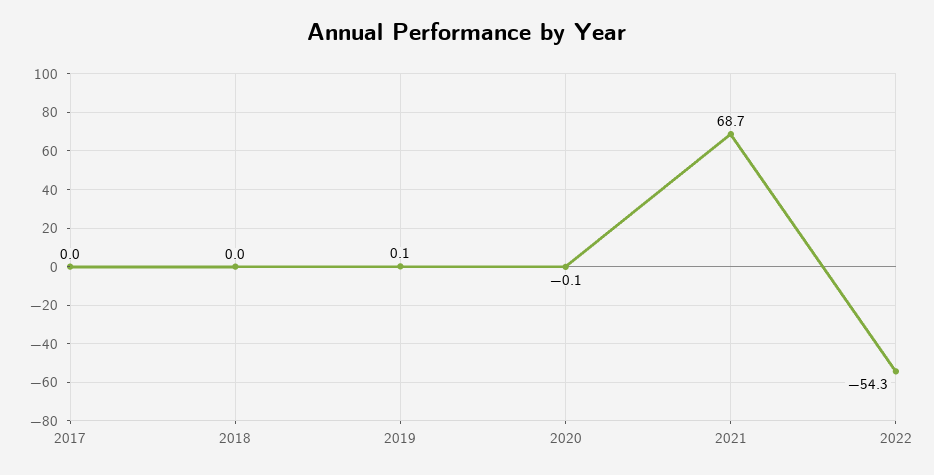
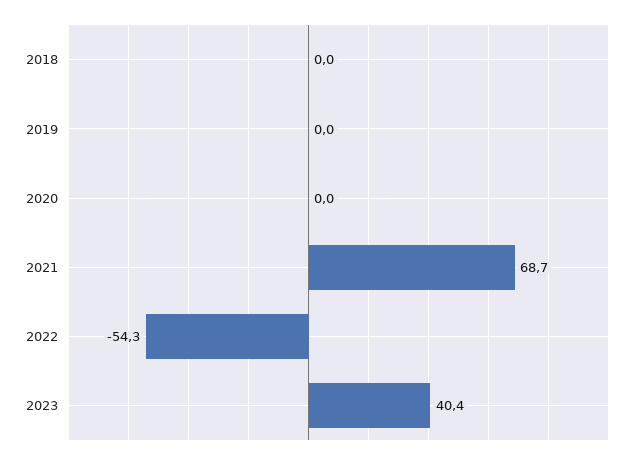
2017: 0 -> none
2019: 0.1 -> 0
2020: -0.1 -> 0
2023: none -> 40.4

